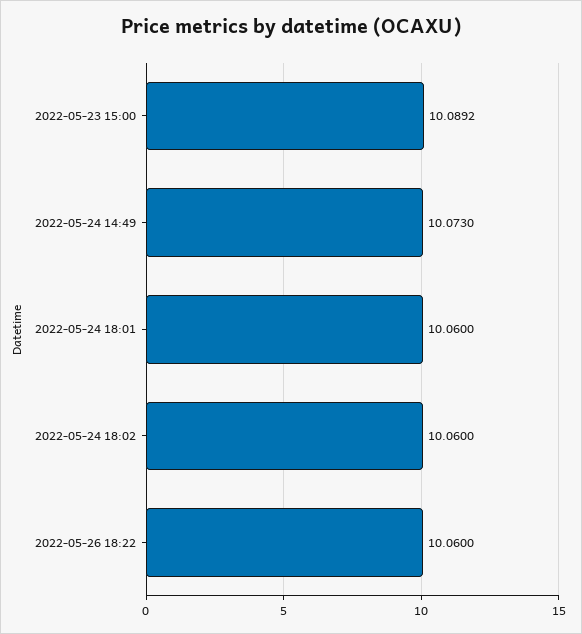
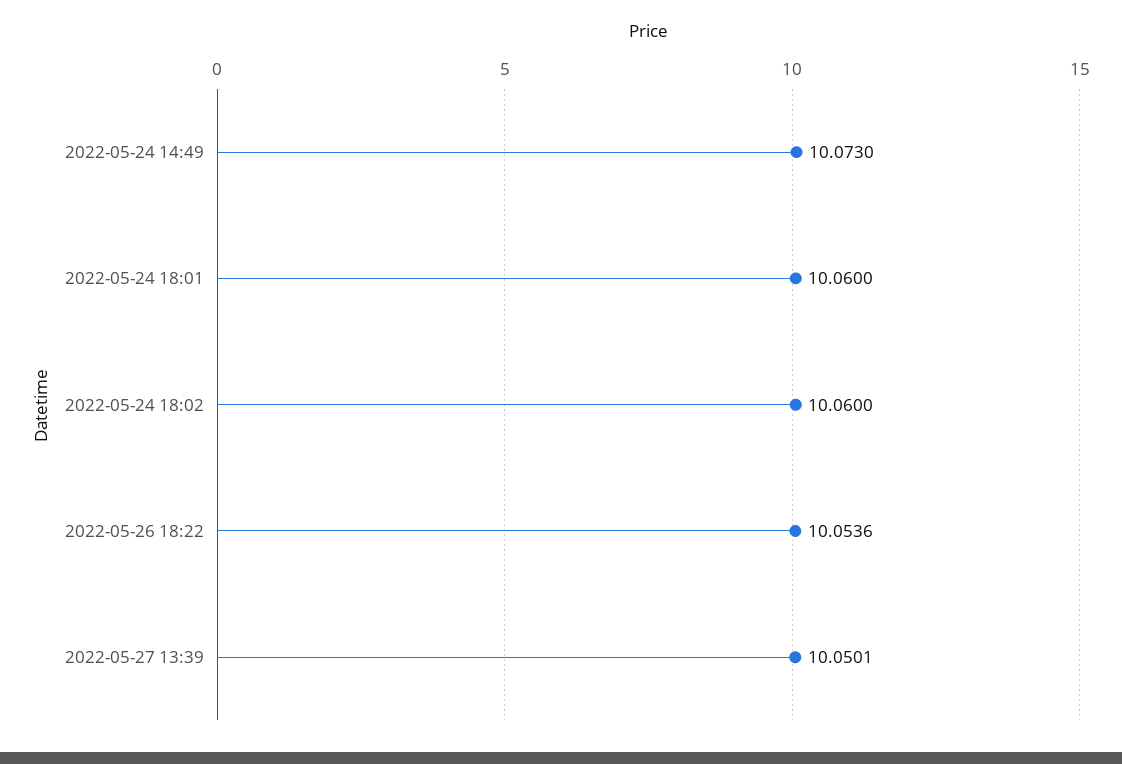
2022-05-23 15:00: 10.0892 -> none
2022-05-26 18:22: 10.06 -> 10.0536
2022-05-27 13:39: none -> 10.0501

